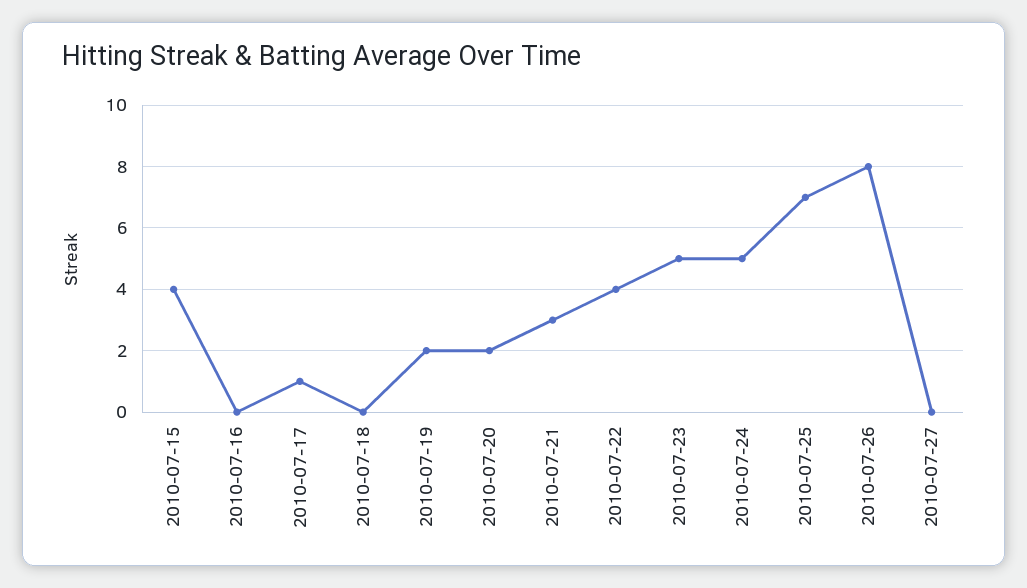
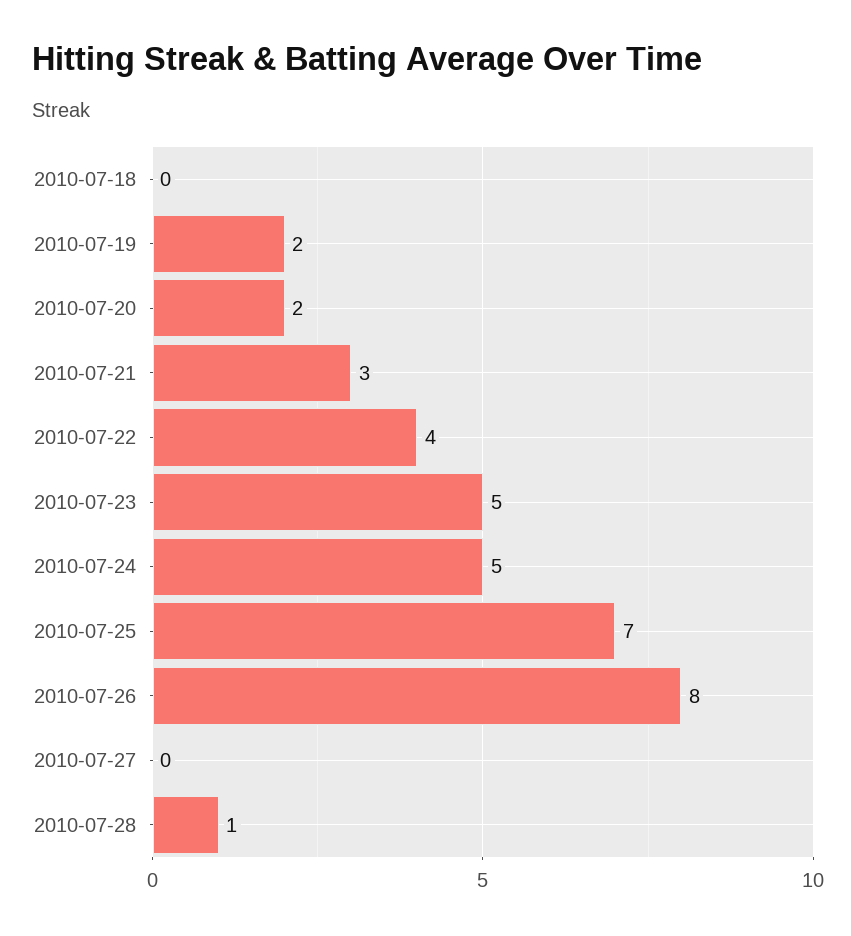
2010-07-15: 4 -> none
2010-07-16: 0 -> none
2010-07-17: 1 -> none
2010-07-28: none -> 1

